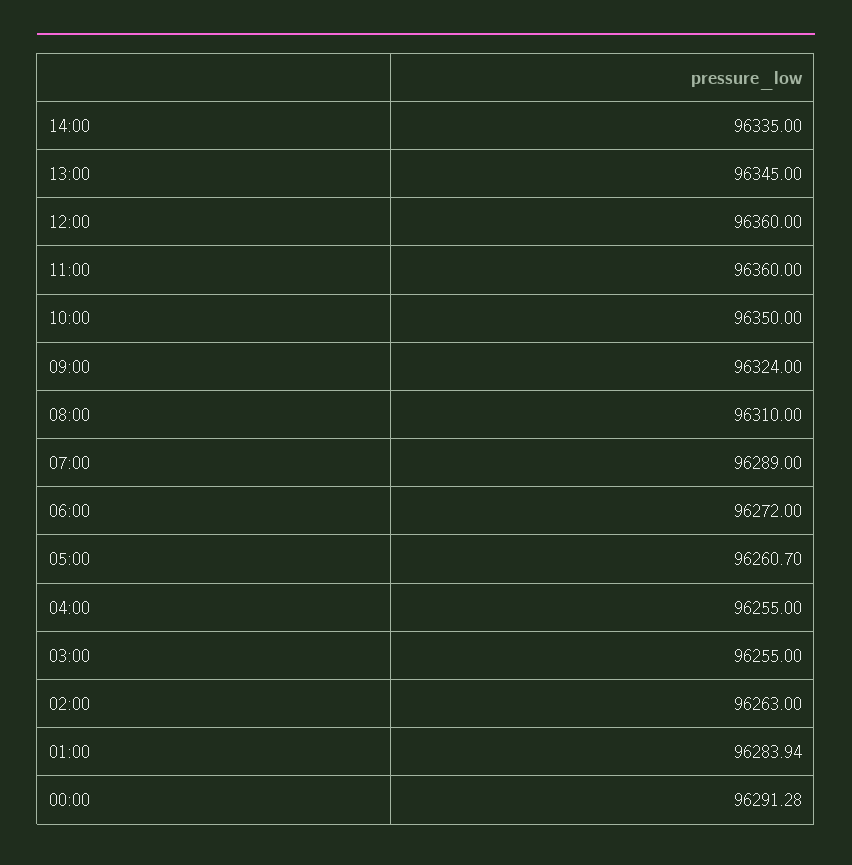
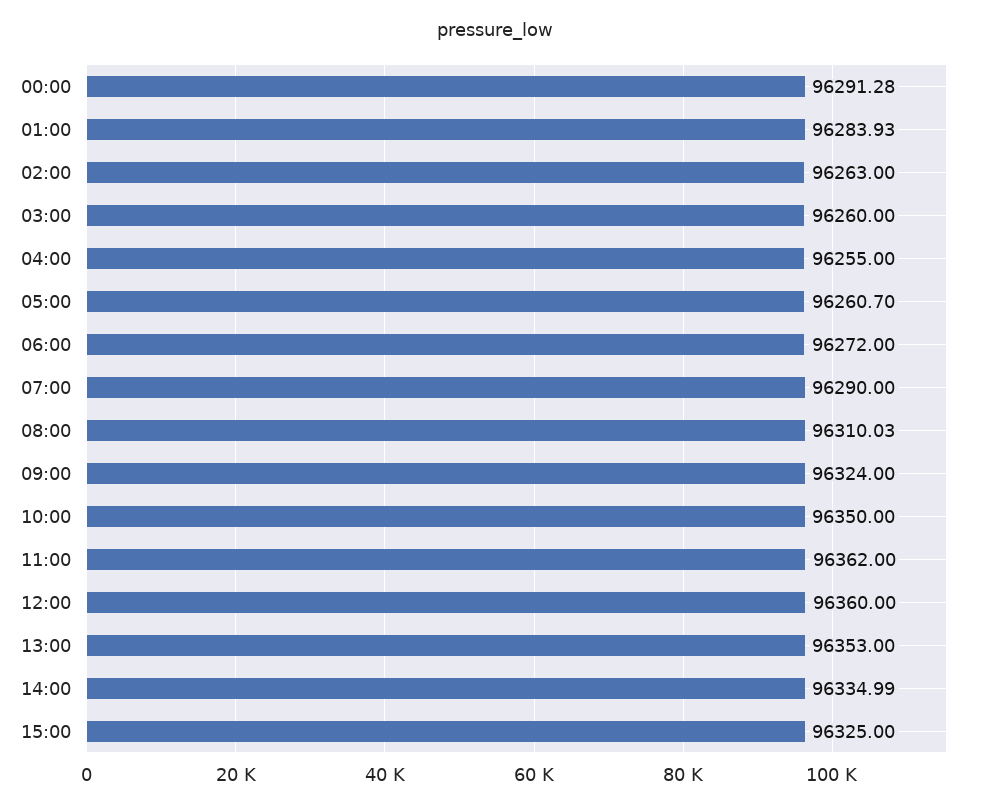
14:00: 96335 -> 96334.99
13:00: 96345 -> 96353
11:00: 96360 -> 96362
08:00: 96310 -> 96310.03
07:00: 96289 -> 96290
03:00: 96255 -> 96260
01:00: 96283.94 -> 96283.93
15:00: none -> 96325

